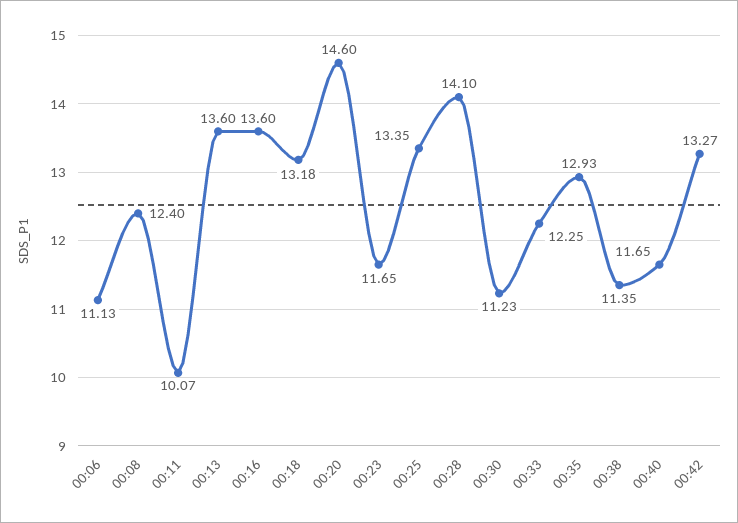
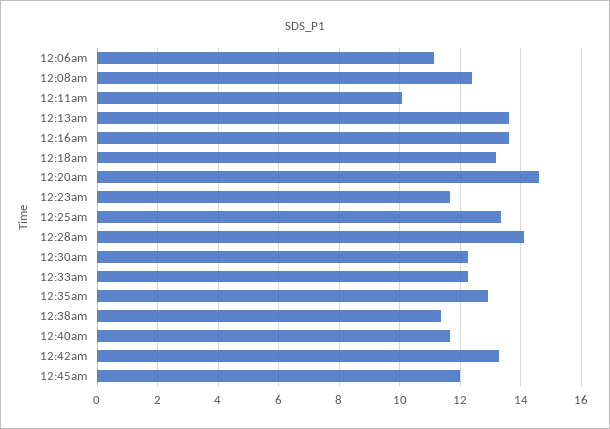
00:30: 11.23 -> 12.2
12:45am: none -> 12

